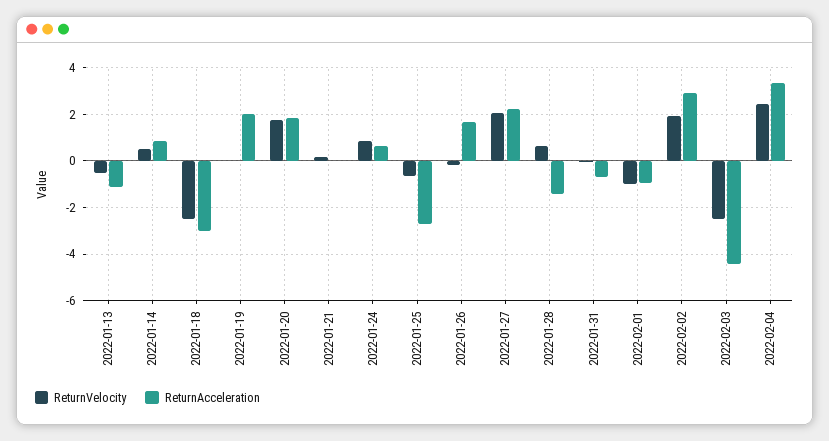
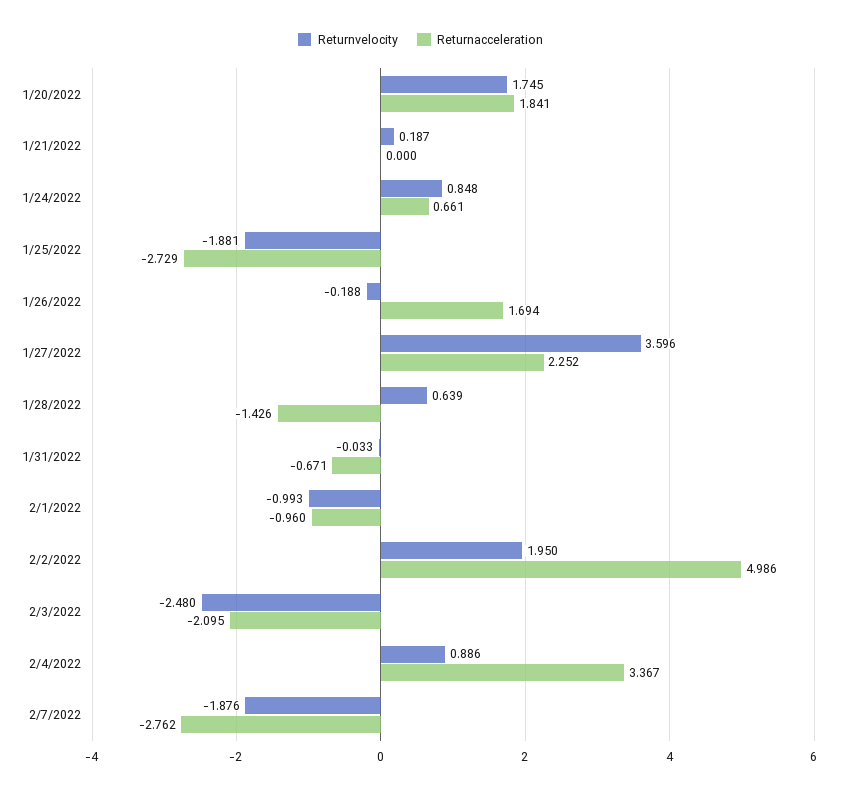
ReturnVelocity, 2022-01-13: -0.5 -> none
ReturnAcceleration, 2022-01-13: -1 -> none
ReturnVelocity, 2022-01-14: 0.5 -> none
ReturnAcceleration, 2022-01-14: 1 -> none
ReturnVelocity, 2022-01-18: -2.5 -> none
ReturnAcceleration, 2022-01-18: -3 -> none
ReturnVelocity, 2022-01-19: 0 -> none
ReturnAcceleration, 2022-01-19: 2 -> none
ReturnVelocity, 2022-01-25: -0.5 -> -1.881
ReturnVelocity, 2022-01-27: 2 -> 3.596
ReturnAcceleration, 2022-02-02: 3 -> 4.986
ReturnAcceleration, 2022-02-03: -4.5 -> -2.095
ReturnVelocity, 2022-02-04: 2.5 -> 0.886
ReturnVelocity, 2/7/2022: none -> -1.876
ReturnAcceleration, 2/7/2022: none -> -2.762

